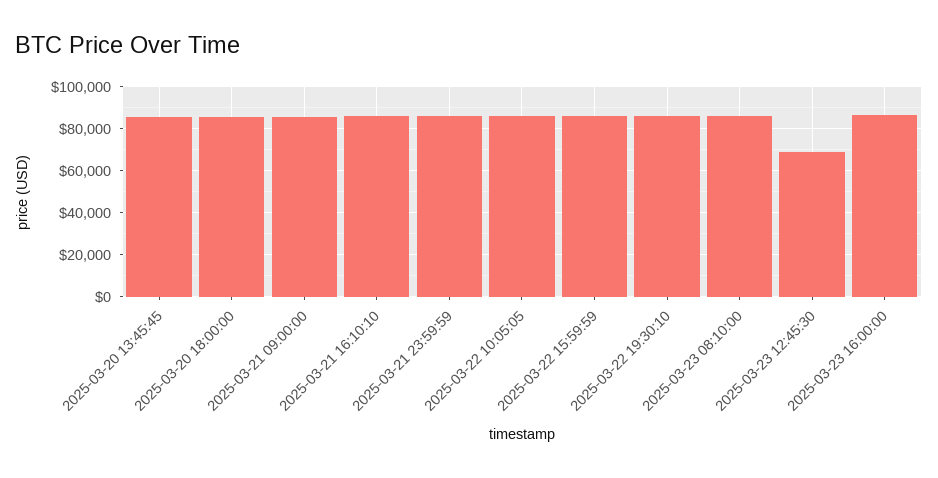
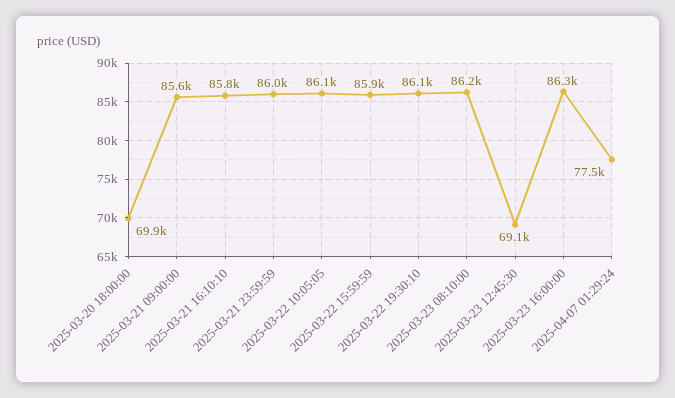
2025-03-20 13:45:45: 85000 -> none
2025-03-20 18:00:00: 85000 -> 69900
2025-04-07 01:29:24: none -> 77500

